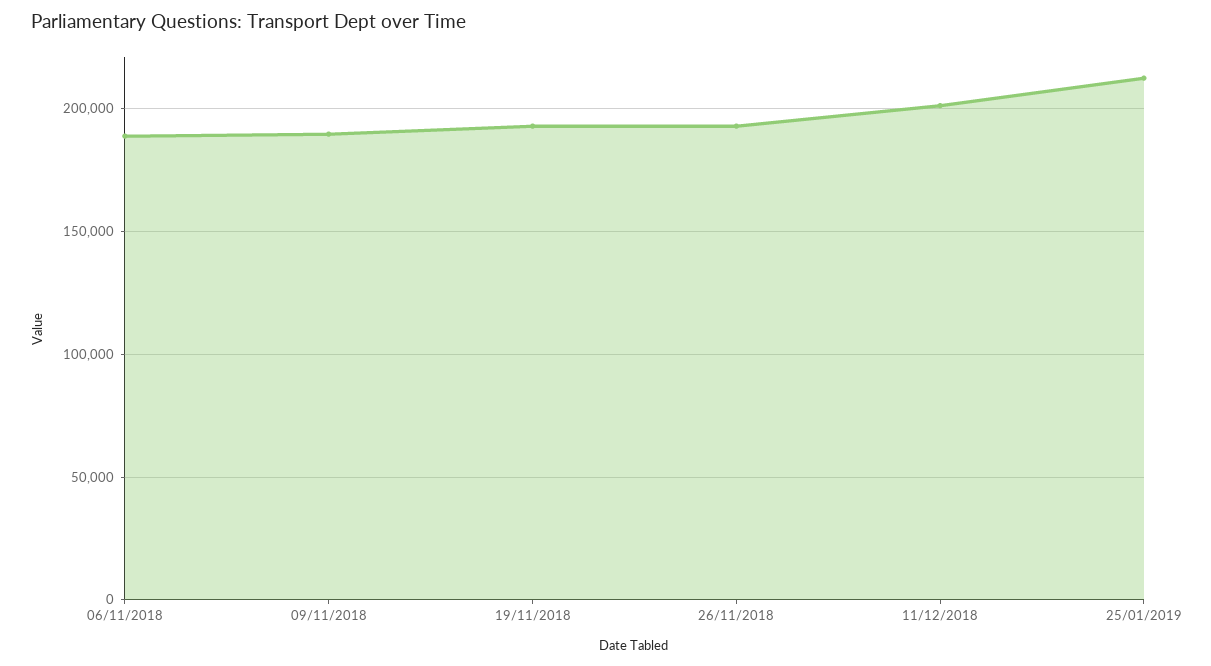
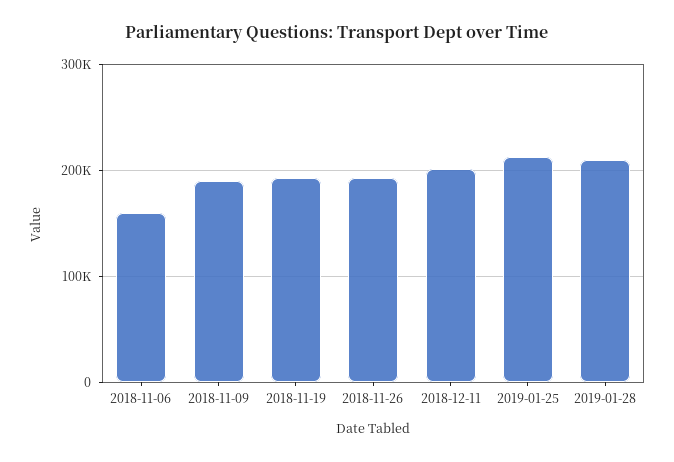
06/11/2018: 190000 -> 160000
2019-01-28: none -> 210000

